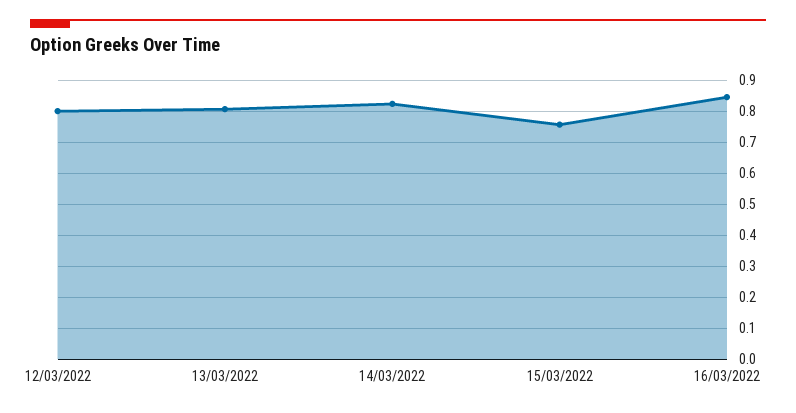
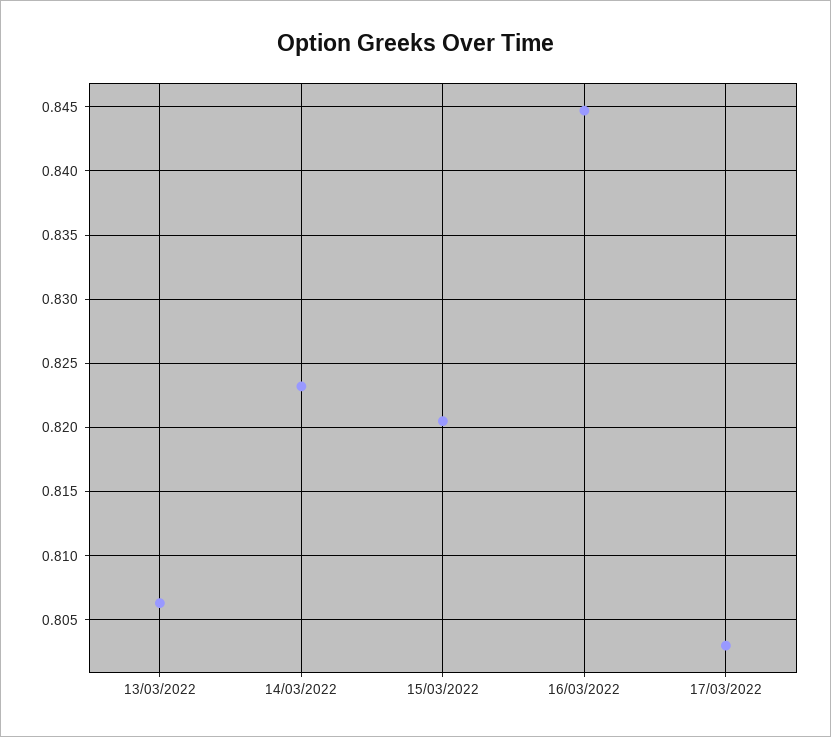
12/03/2022: 0.8 -> none
15/03/2022: 0.76 -> 0.8205
17/03/2022: none -> 0.803

